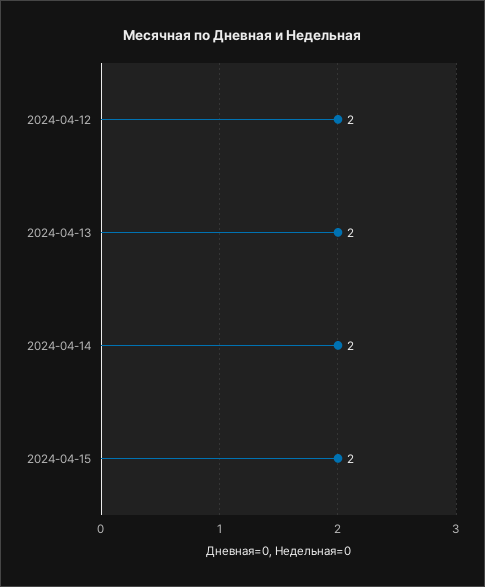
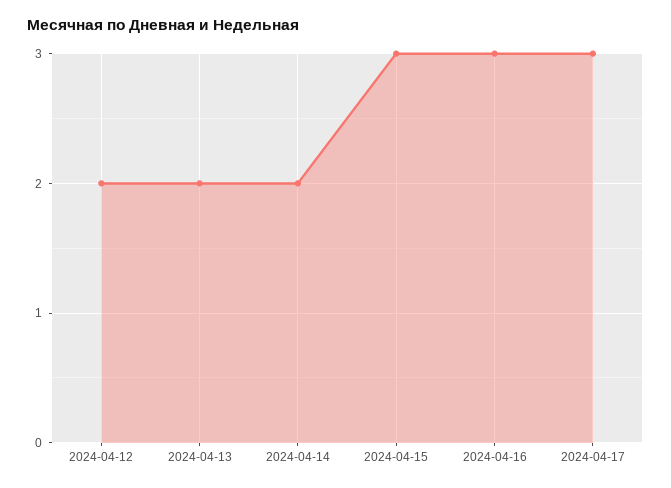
2024-04-15: 2 -> 3
2024-04-16: none -> 3
2024-04-17: none -> 3

